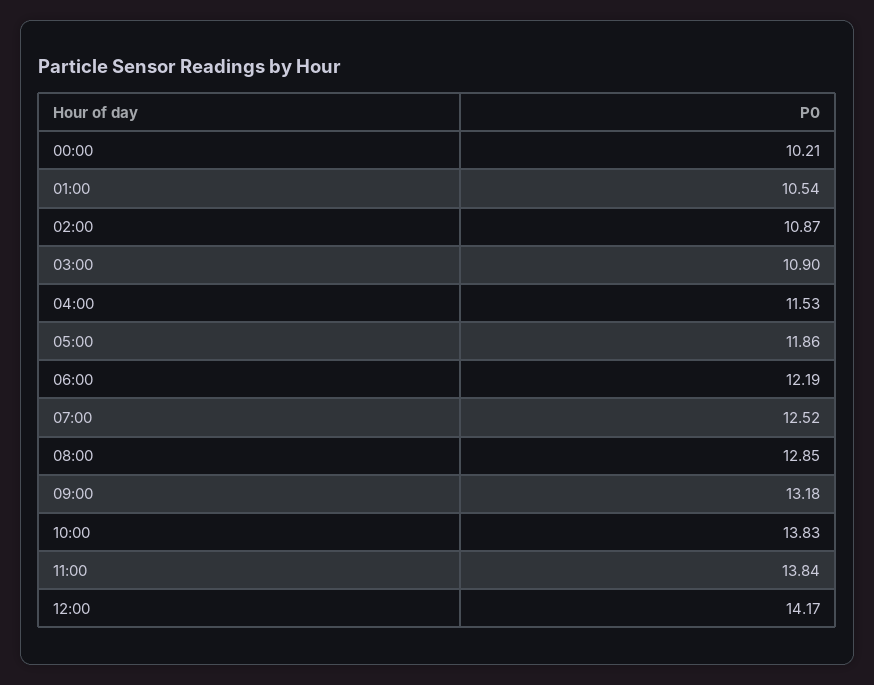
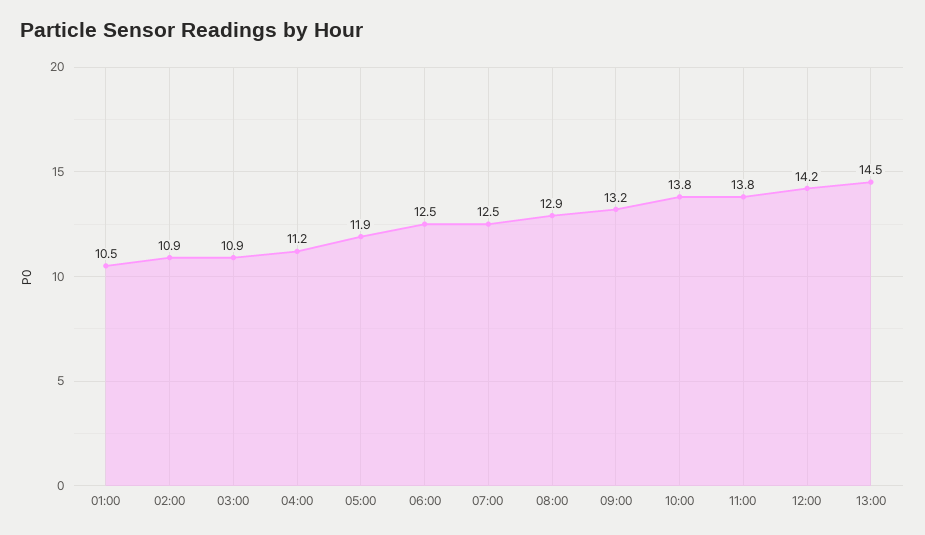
00:00: 10.21 -> none
04:00: 11.53 -> 11.2
06:00: 12.19 -> 12.5
13:00: none -> 14.5

